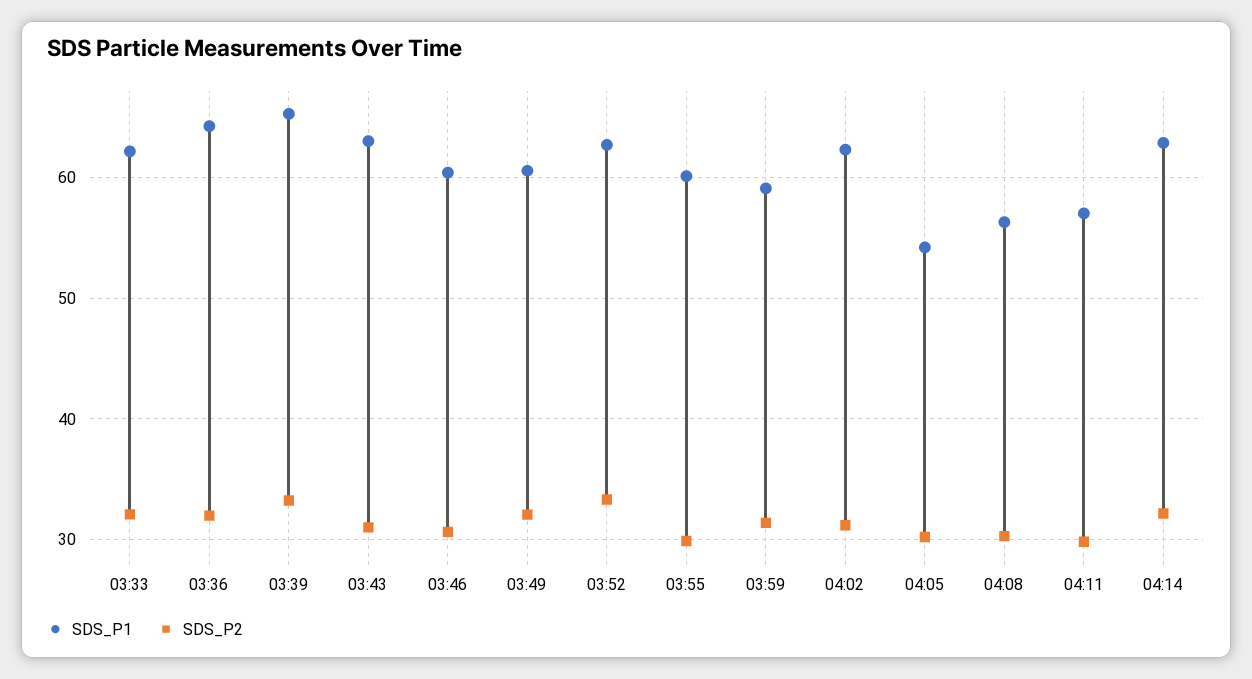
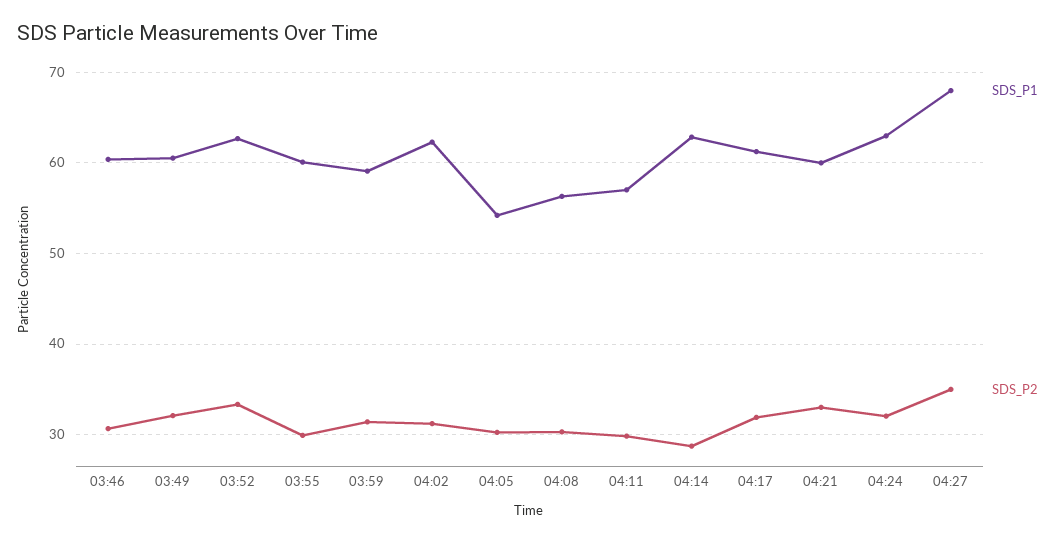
SDS_P1, 03:33: 62 -> none
SDS_P2, 03:33: 32 -> none
SDS_P1, 03:36: 64 -> none
SDS_P2, 03:36: 32 -> none
SDS_P1, 03:39: 65 -> none
SDS_P2, 03:39: 33 -> none
SDS_P1, 03:43: 63 -> none
SDS_P2, 03:43: 31 -> none
SDS_P2, 04:14: 32 -> 29
SDS_P1, 04:17: none -> 61
SDS_P2, 04:17: none -> 32
SDS_P1, 04:21: none -> 60
SDS_P2, 04:21: none -> 33
SDS_P1, 04:24: none -> 63
SDS_P2, 04:24: none -> 32
SDS_P1, 04:27: none -> 68
SDS_P2, 04:27: none -> 35

